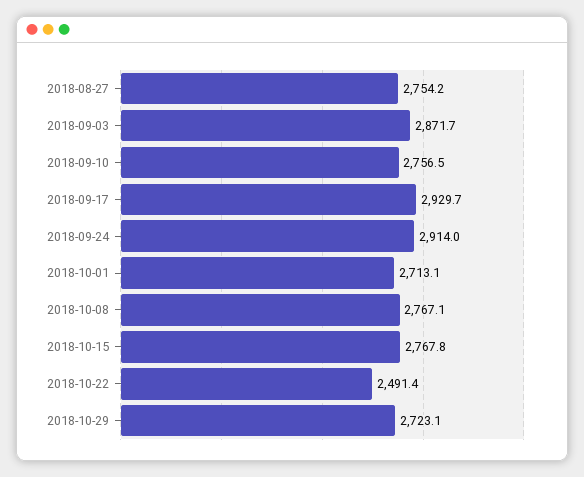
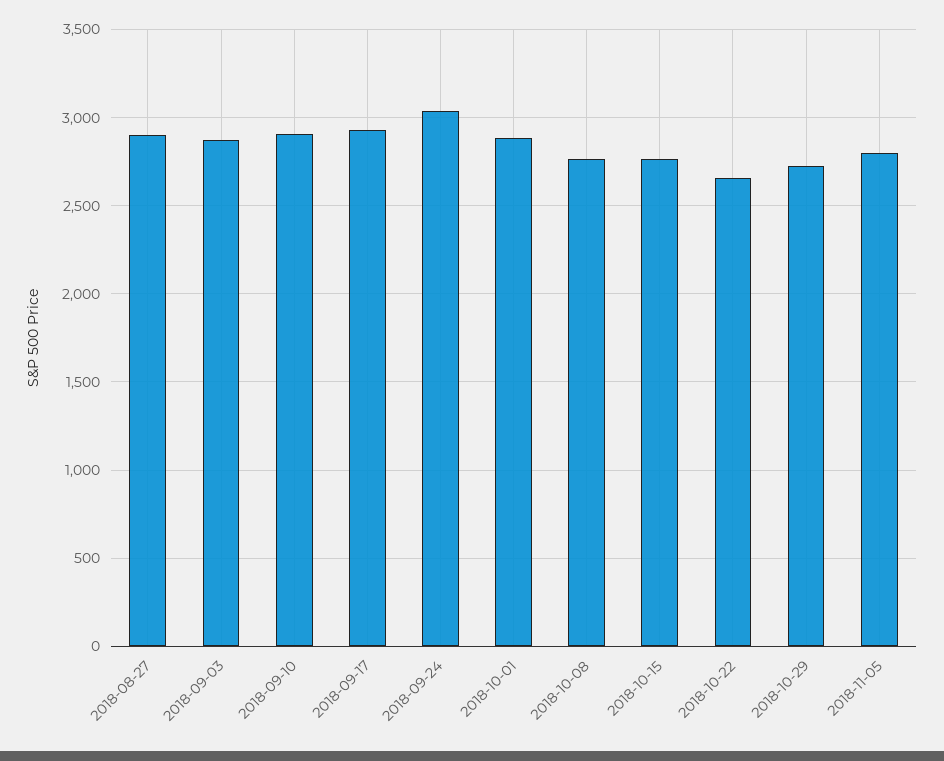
2018-08-27: 2754.2 -> 2900
2018-09-10: 2756.5 -> 2900
2018-09-24: 2914 -> 3050
2018-10-01: 2713.1 -> 2900
2018-10-22: 2491.4 -> 2650
2018-11-05: none -> 2800

